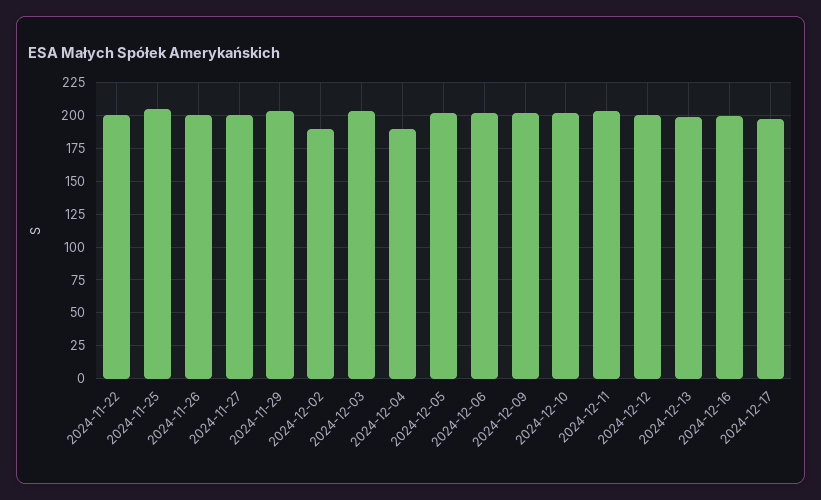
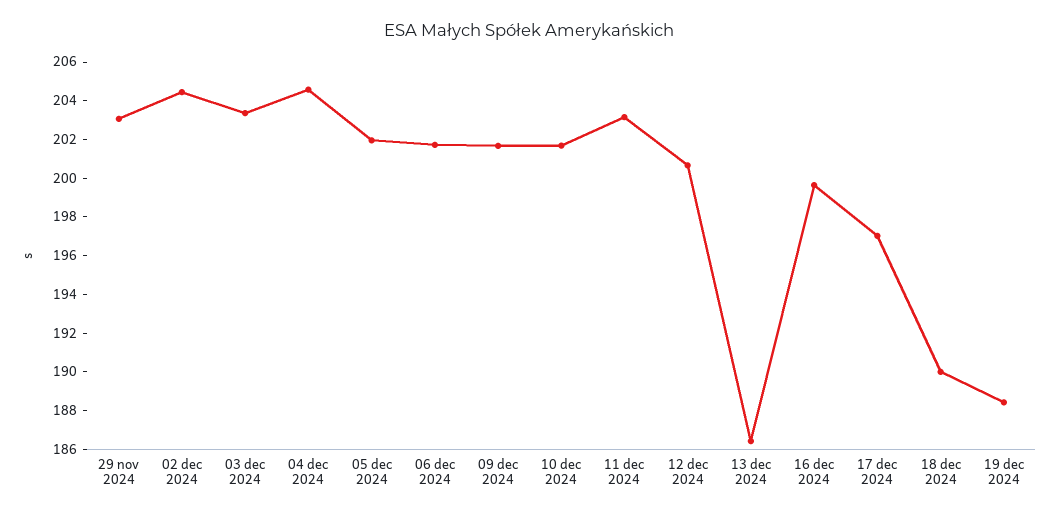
2024-11-22: 200 -> none
2024-11-25: 205 -> none
2024-11-26: 200 -> none
2024-11-27: 200 -> none
2024-12-02: 190 -> 204.5
2024-12-04: 190 -> 204.5
2024-12-13: 200 -> 186.5
18 dec 2024: none -> 190
19 dec 2024: none -> 188.5

